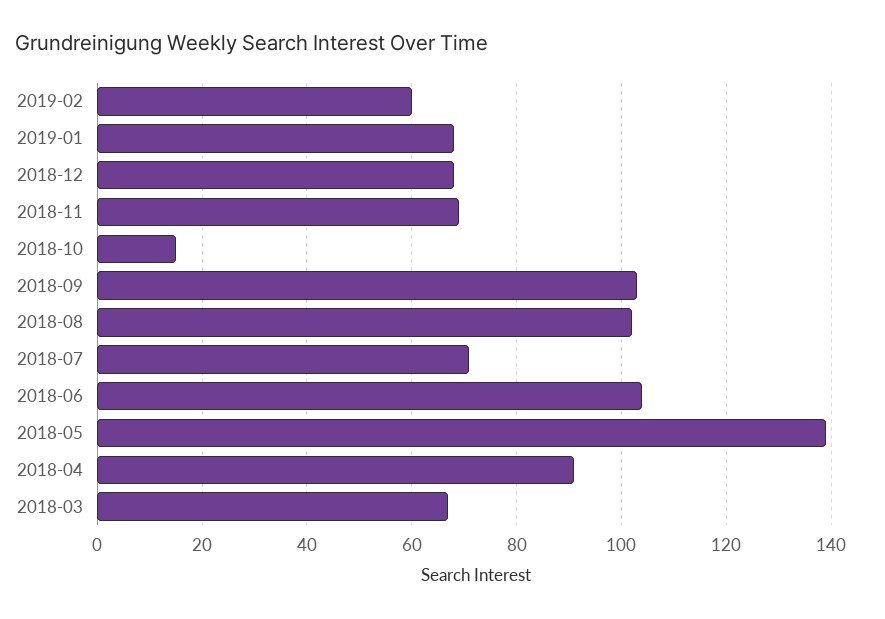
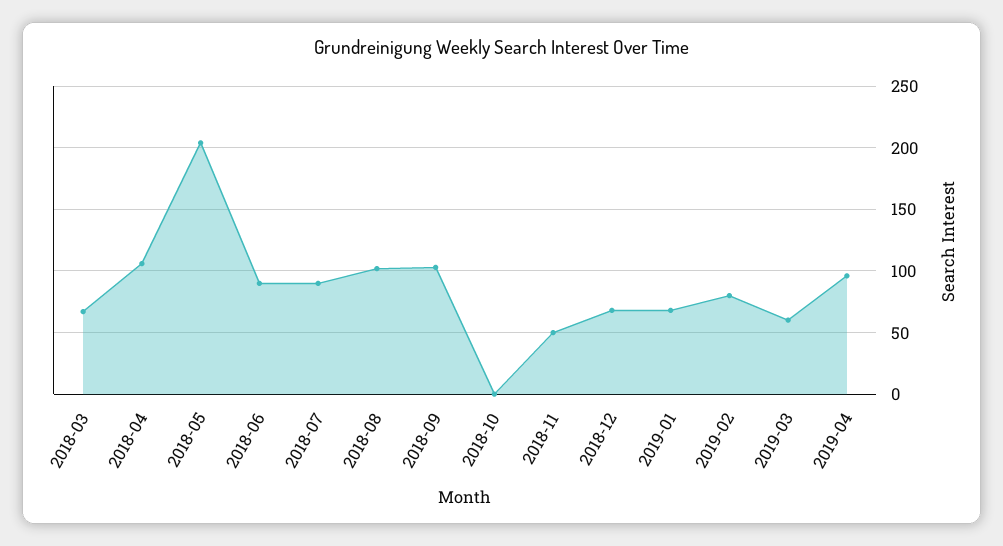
2019-02: 60 -> 80
2018-11: 70 -> 50
2018-10: 15 -> 0
2018-07: 70 -> 90
2018-06: 105 -> 90
2018-05: 140 -> 205
2018-04: 90 -> 105
2019-03: none -> 60
2019-04: none -> 95

